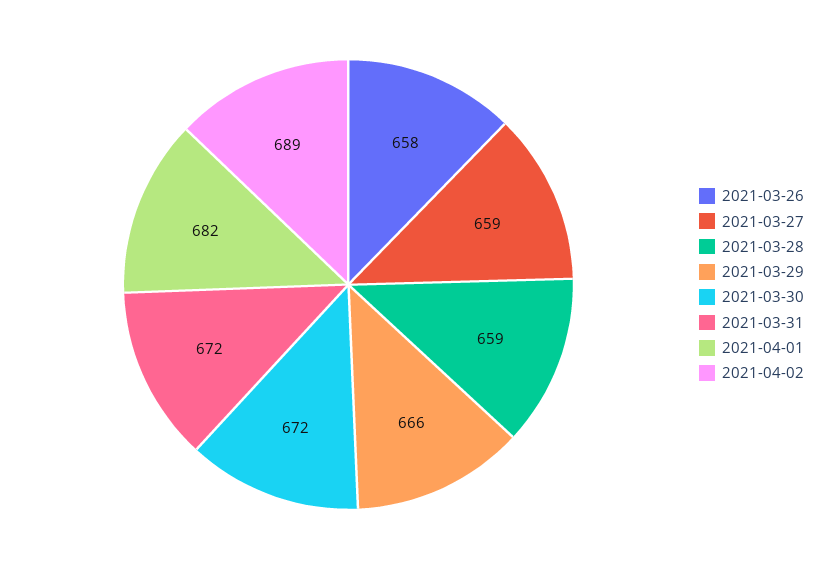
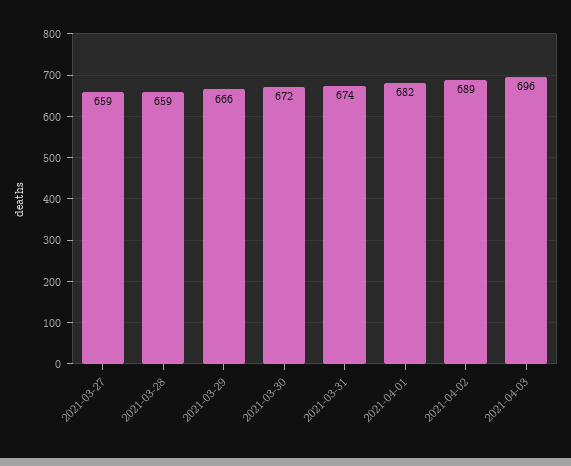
2021-03-26: 658 -> none
2021-03-31: 672 -> 674
2021-04-03: none -> 696

